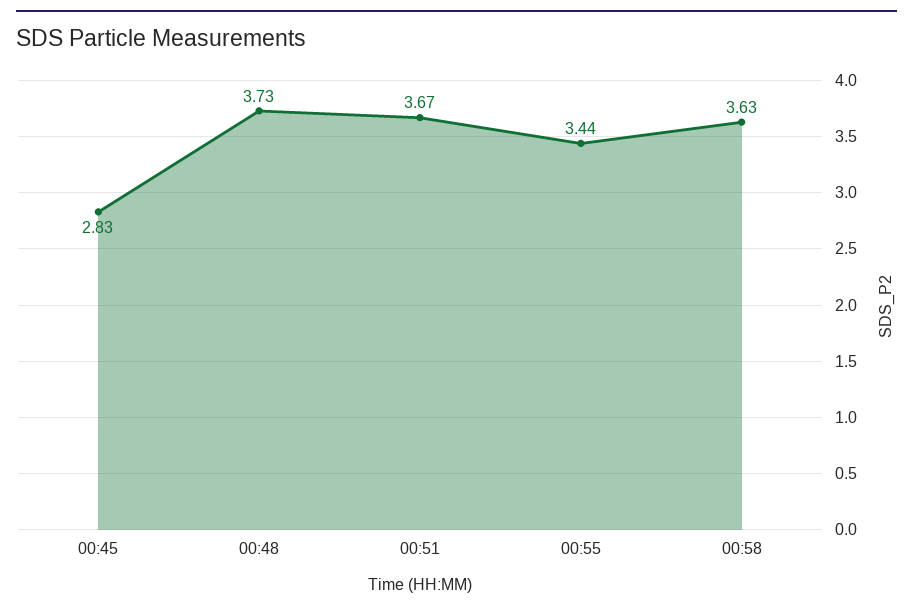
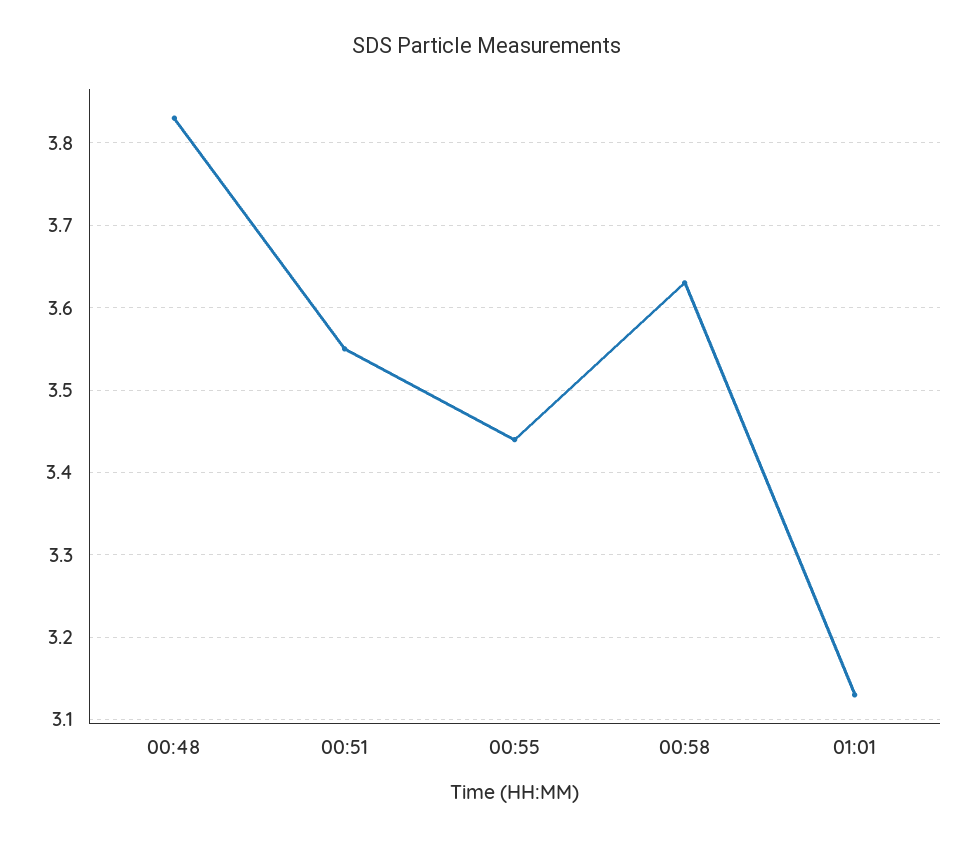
00:45: 2.83 -> none
00:48: 3.73 -> 3.83
00:51: 3.67 -> 3.55
01:01: none -> 3.13

